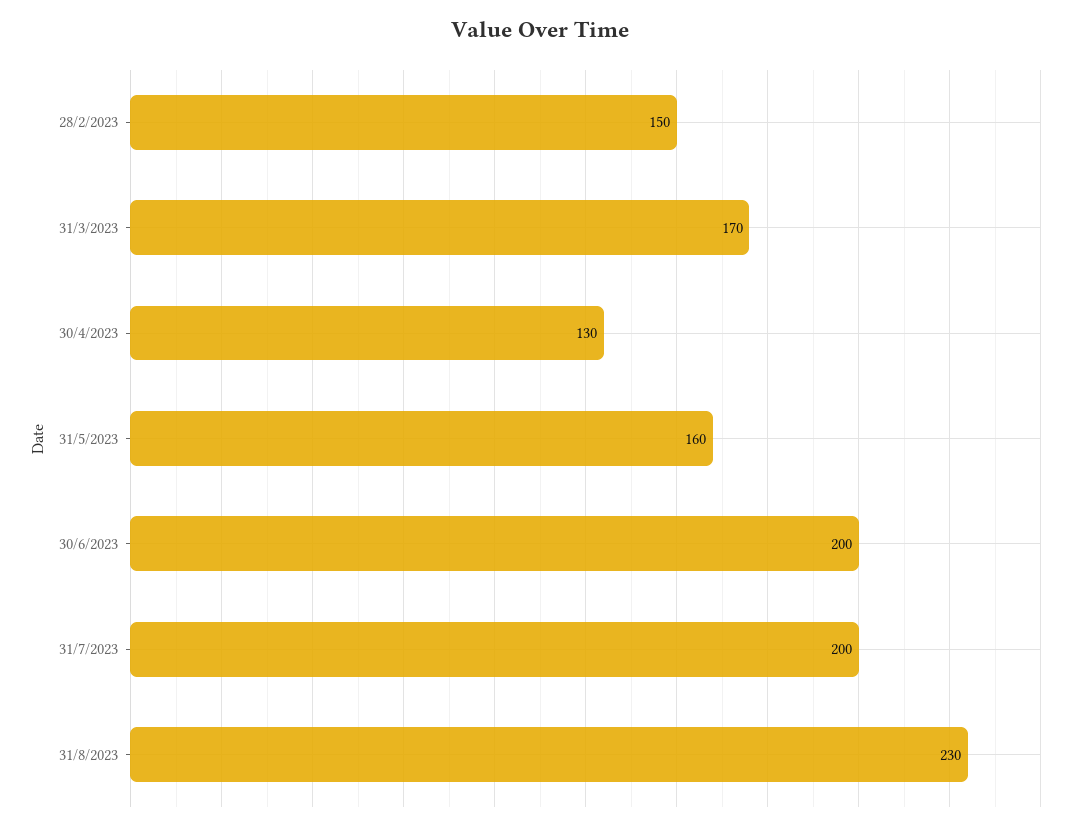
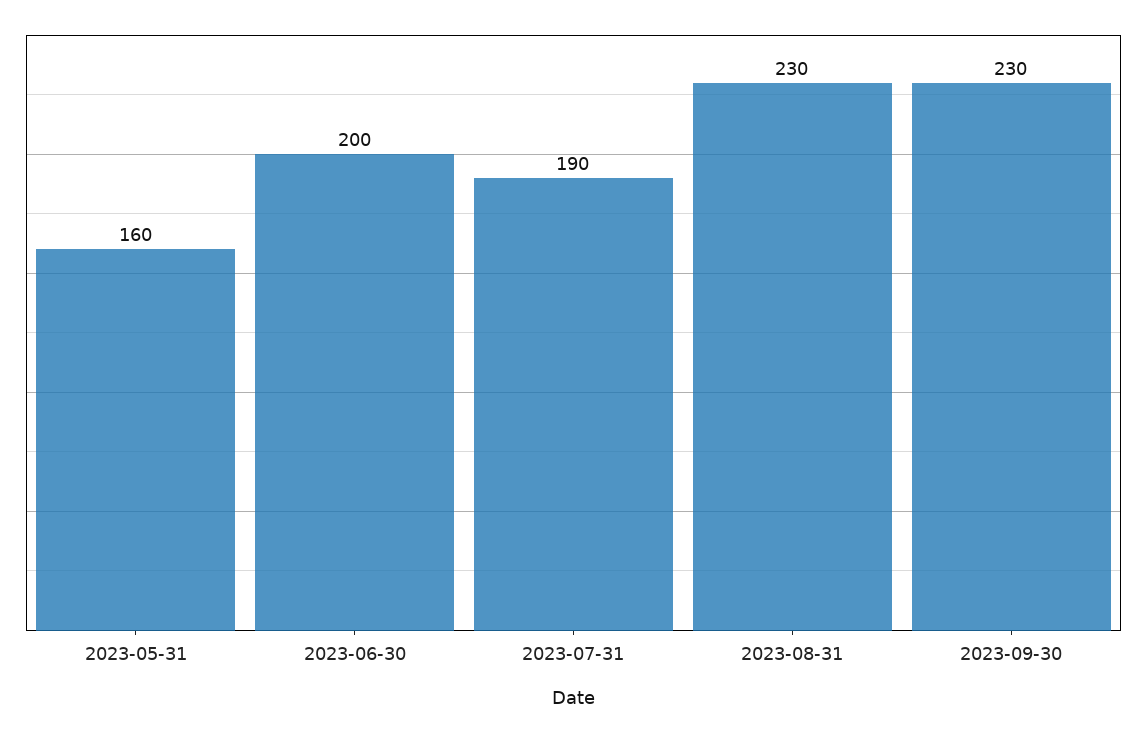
28/2/2023: 150 -> none
31/3/2023: 170 -> none
30/4/2023: 130 -> none
31/7/2023: 200 -> 190
2023-09-30: none -> 230

